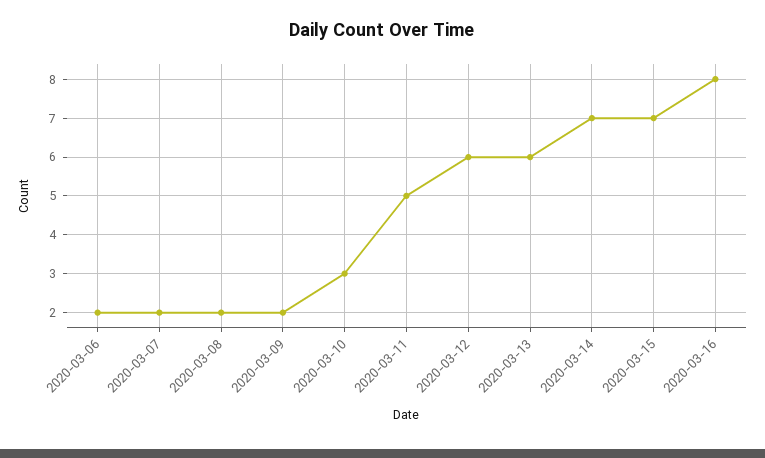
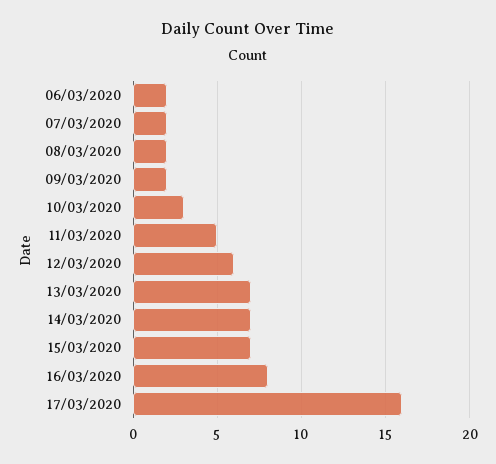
2020-03-13: 6 -> 7
17/03/2020: none -> 16

